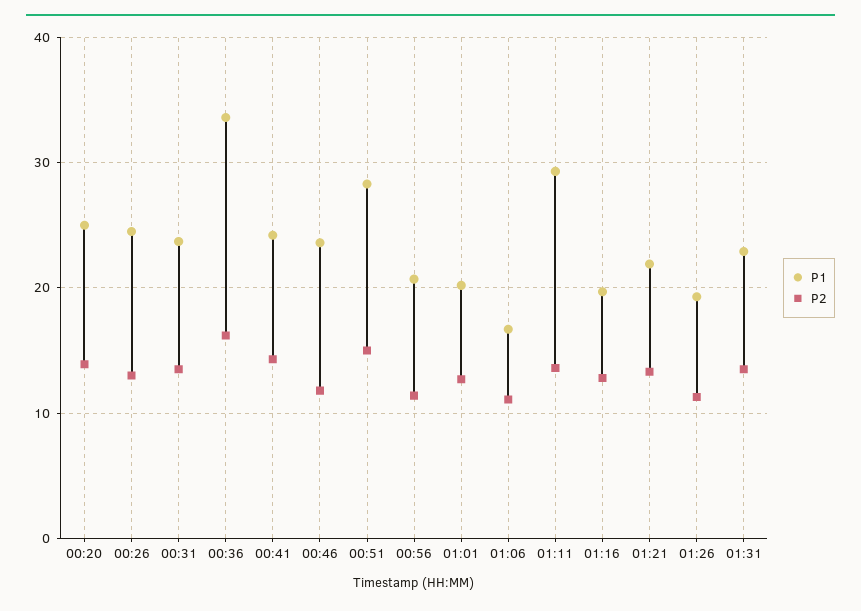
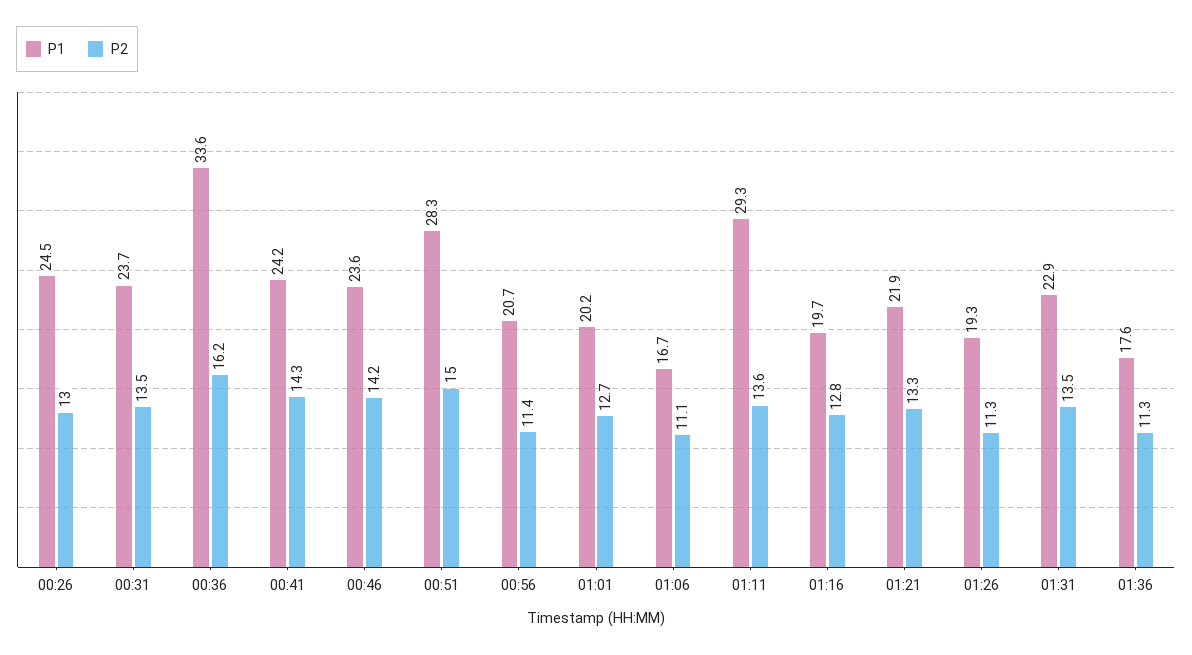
P1, 00:20: 25 -> none
P2, 00:20: 14 -> none
P2, 00:46: 12 -> 14.2
P1, 01:36: none -> 17.6
P2, 01:36: none -> 11.3

